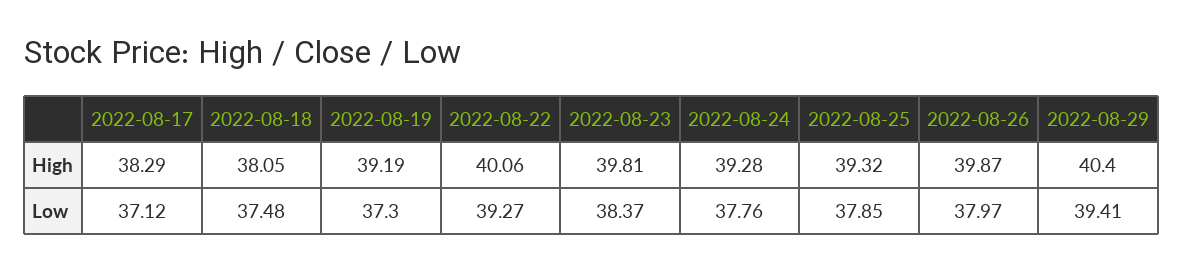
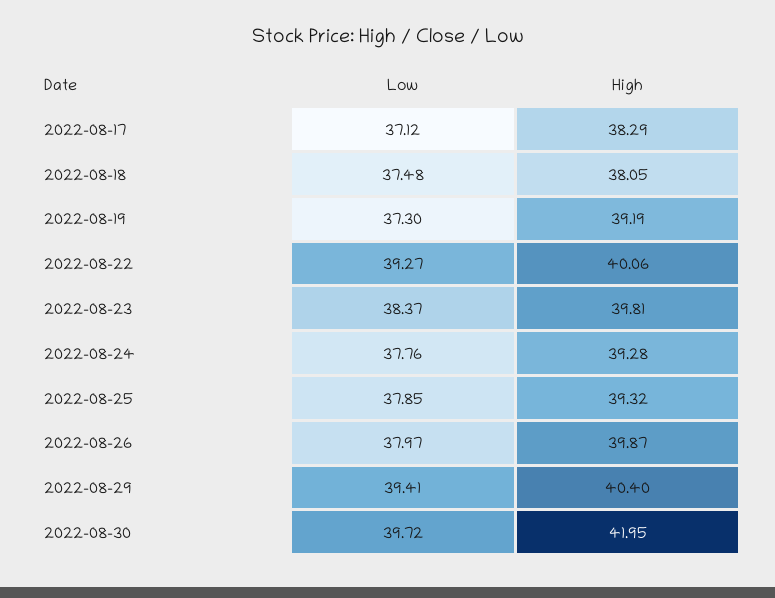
2022-08-30, Low: none -> 39.72
2022-08-30, High: none -> 41.95

